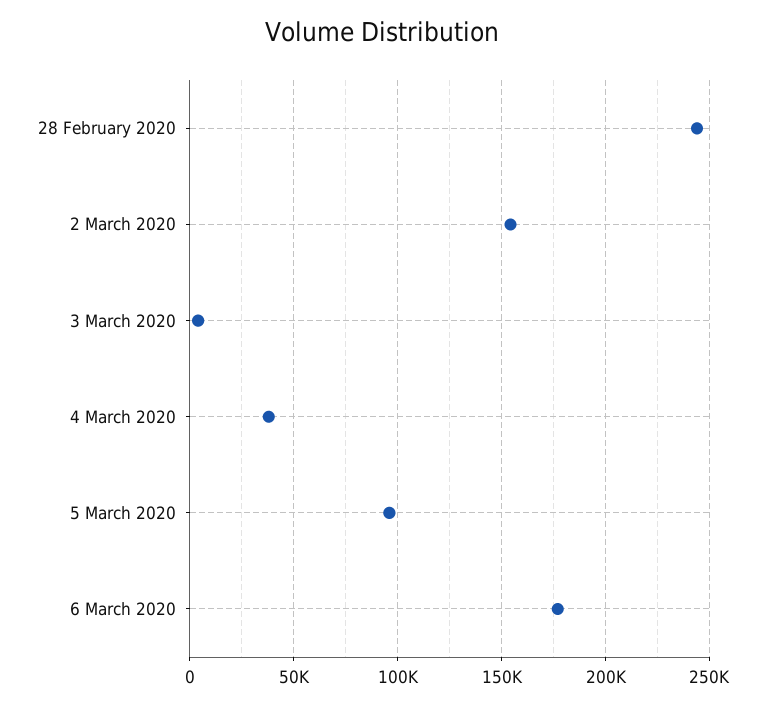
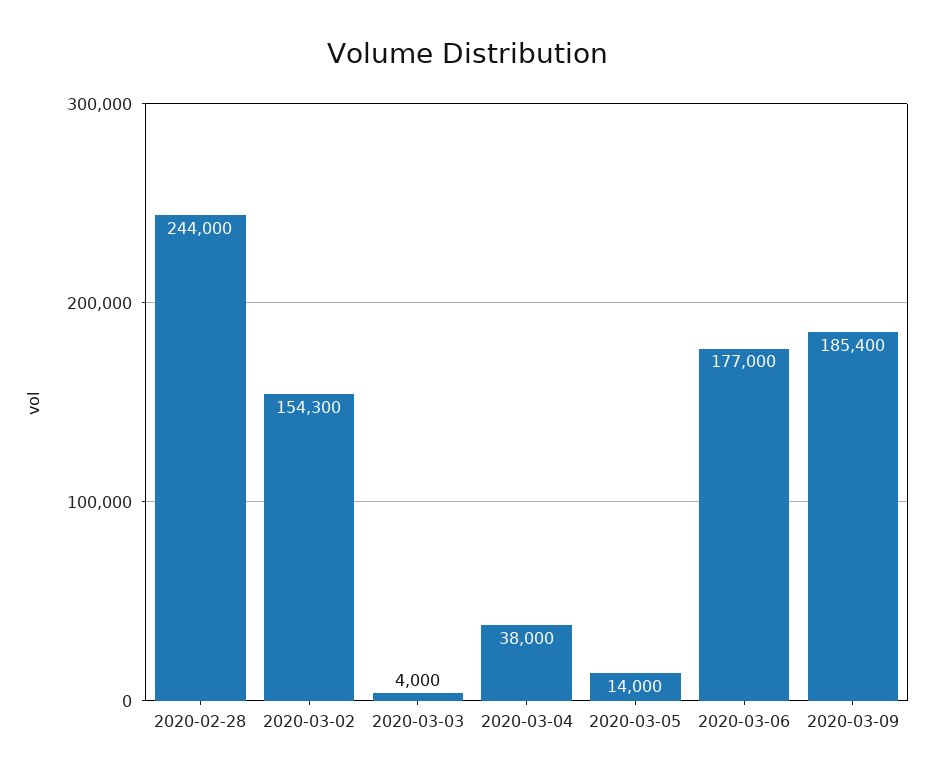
5 March 2020: 95000 -> 14000
2020-03-09: none -> 185400

